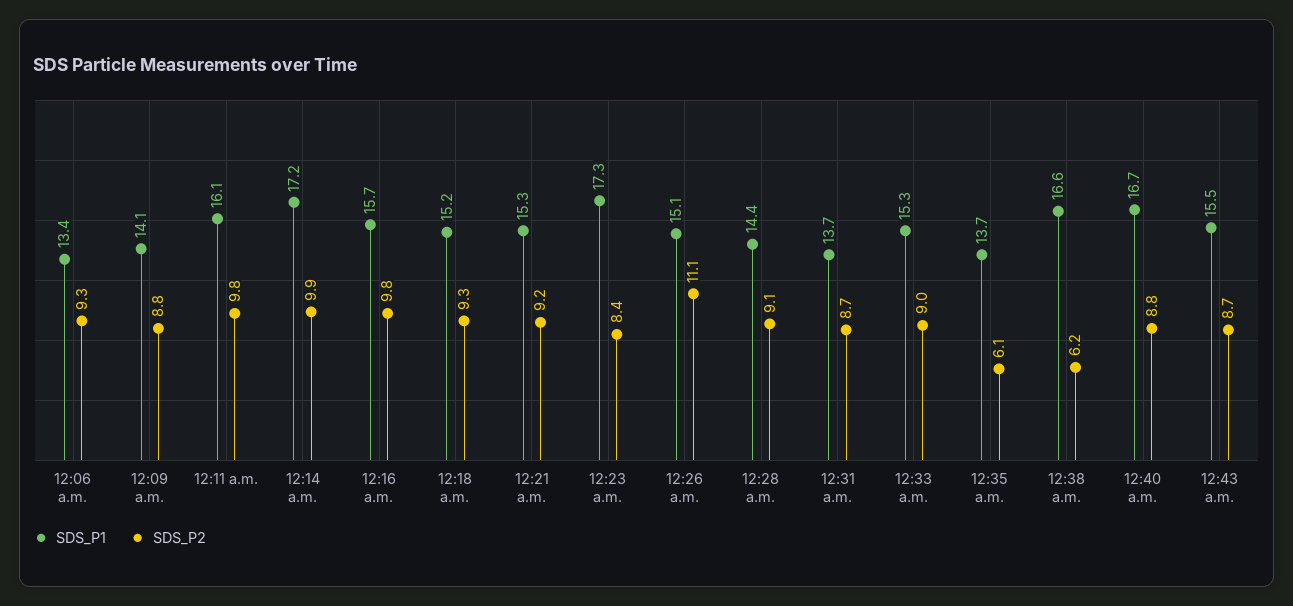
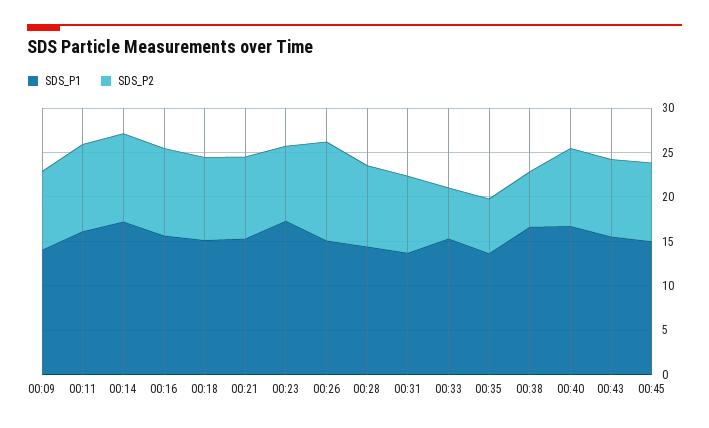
SDS_P1, 12:06 a.m.: 13.4 -> none
SDS_P2, 12:06 a.m.: 9.3 -> none
SDS_P2, 12:33 a.m.: 9 -> 6
SDS_P1, 00:45: none -> 15
SDS_P2, 00:45: none -> 9

